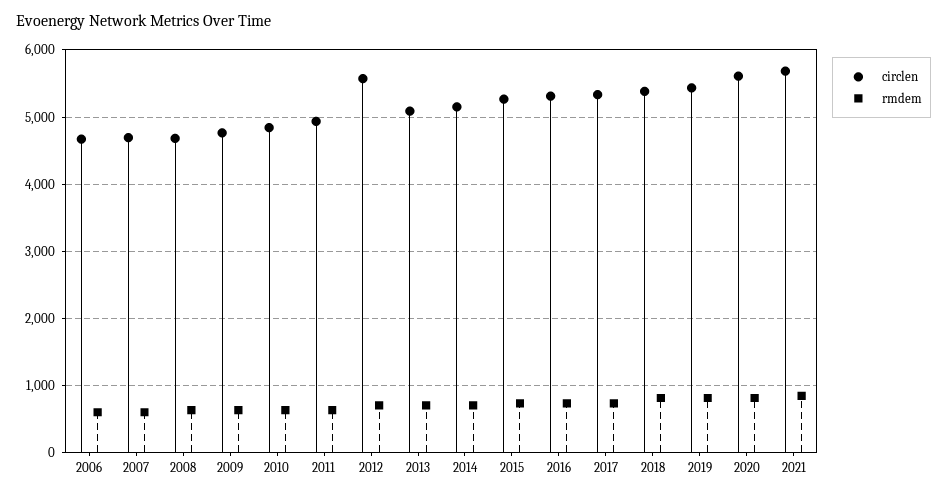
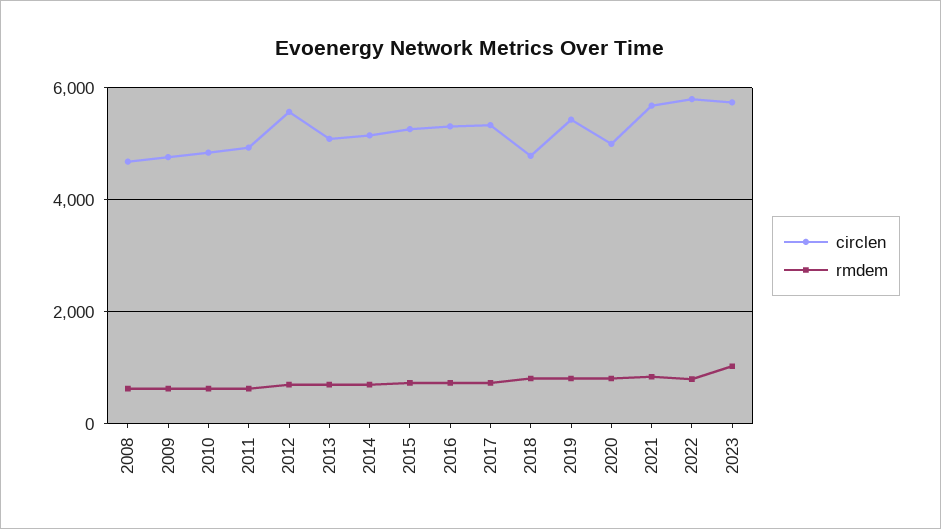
circlen, 2006: 4700 -> none
rmdem, 2006: 600 -> none
circlen, 2007: 4700 -> none
rmdem, 2007: 600 -> none
circlen, 2018: 5400 -> 4800
circlen, 2020: 5600 -> 5000
circlen, 2022: none -> 5800
rmdem, 2022: none -> 800
circlen, 2023: none -> 5800
rmdem, 2023: none -> 1000

